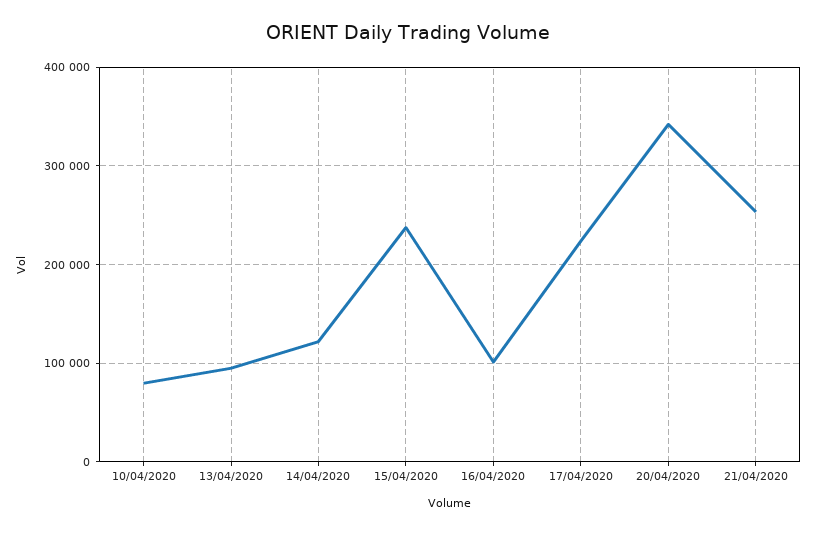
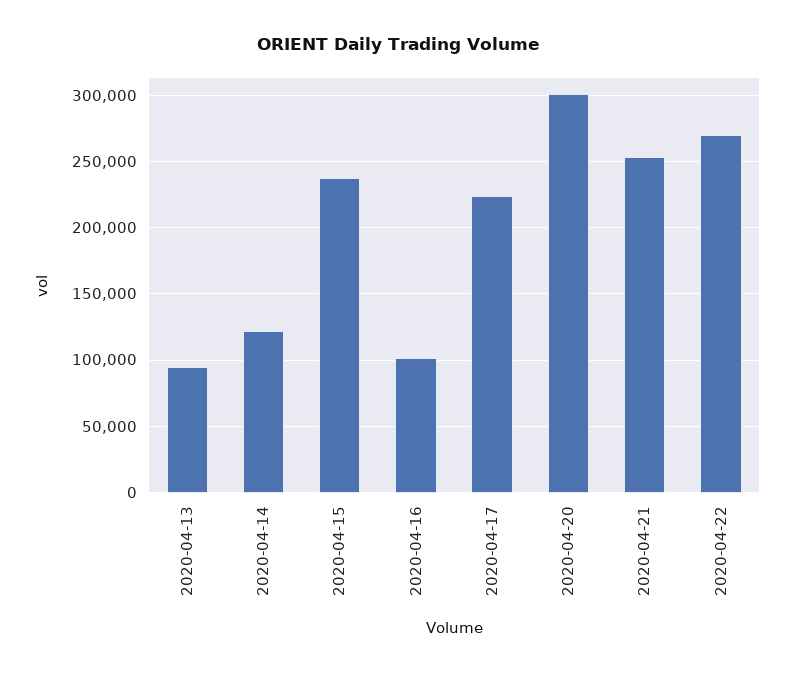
10/04/2020: 80000 -> none
20/04/2020: 340000 -> 300000
2020-04-22: none -> 270000

